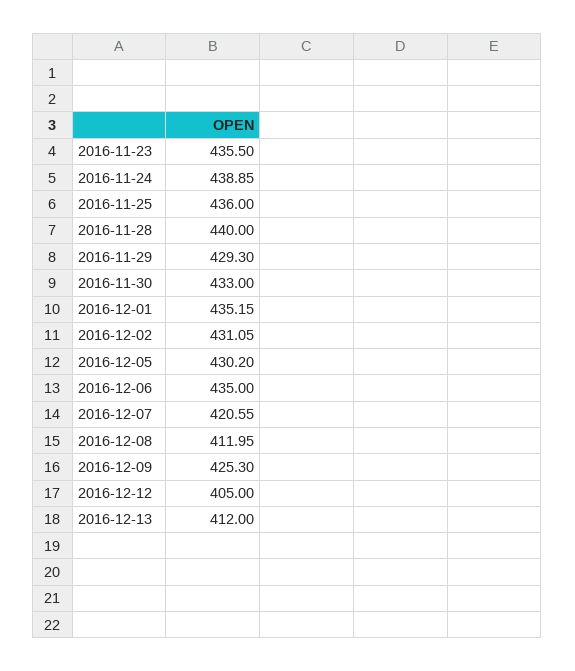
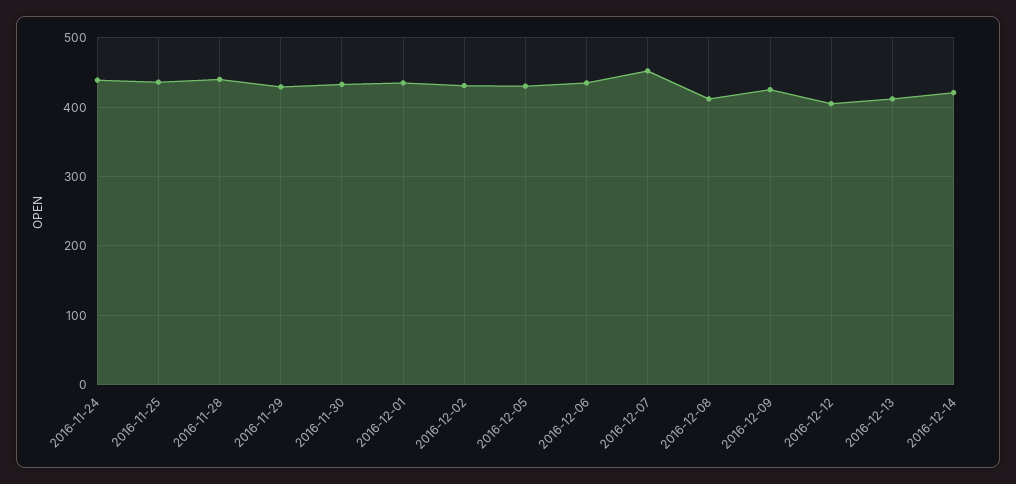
2016-11-23: 435.5 -> none
2016-12-07: 420.55 -> 450
2016-12-14: none -> 420

